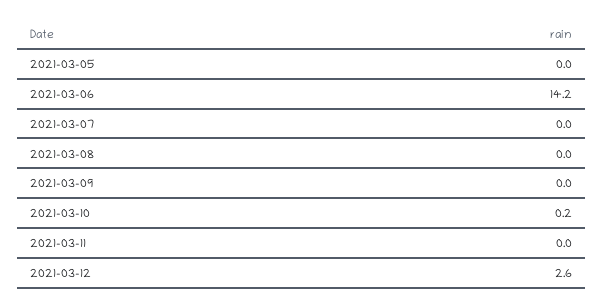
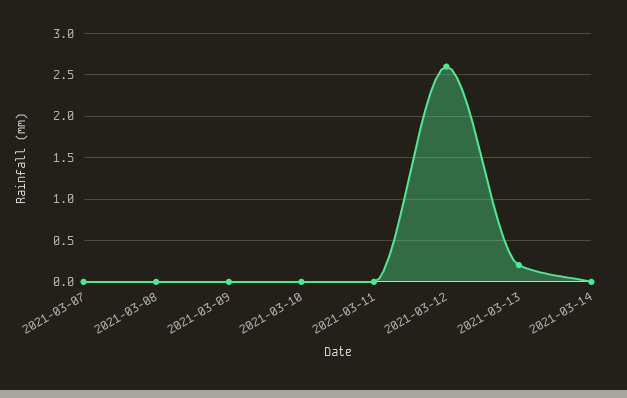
2021-03-05: 0 -> none
2021-03-06: 14.2 -> none
2021-03-10: 0.2 -> 0
2021-03-13: none -> 0.2
2021-03-14: none -> 0

